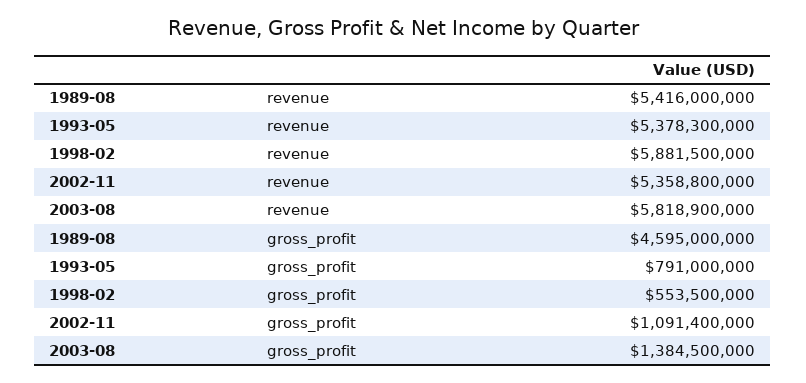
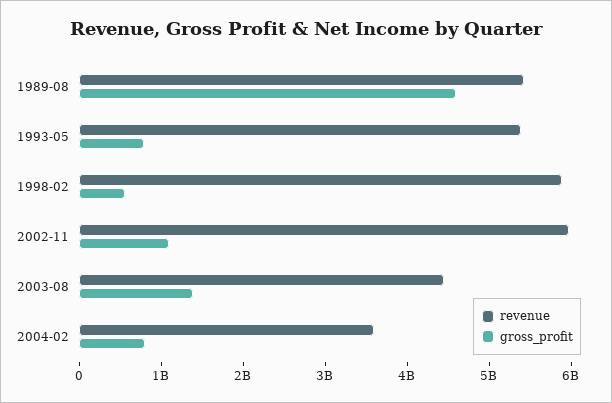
revenue, 2002-11: 5358800000 -> 6000000000
revenue, 2003-08: 5818900000 -> 4400000000
revenue, 2004-02: none -> 3600000000
gross_profit, 2004-02: none -> 800000000

